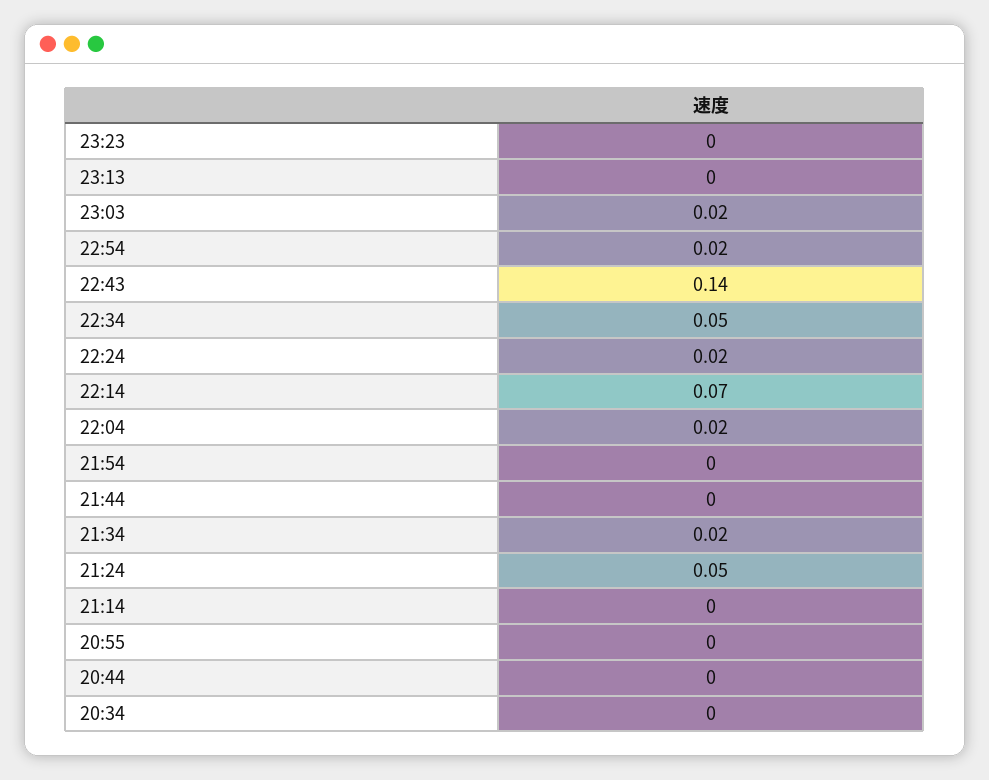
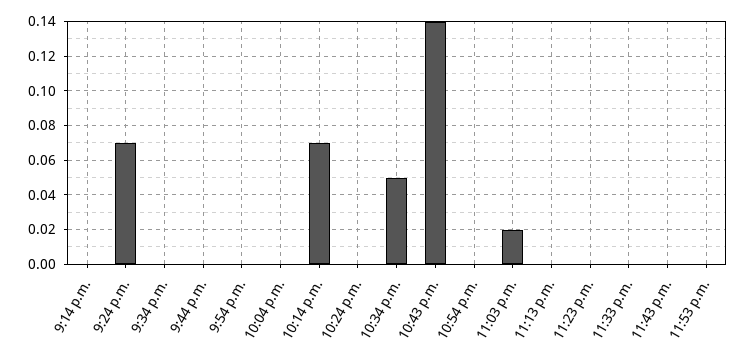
22:54: 0.02 -> 0
22:24: 0.02 -> 0
22:04: 0.02 -> 0
21:34: 0.02 -> 0
21:24: 0.05 -> 0.07
20:55: 0 -> none
20:44: 0 -> none
20:34: 0 -> none
11:33 p.m.: none -> 0
11:43 p.m.: none -> 0
11:53 p.m.: none -> 0

